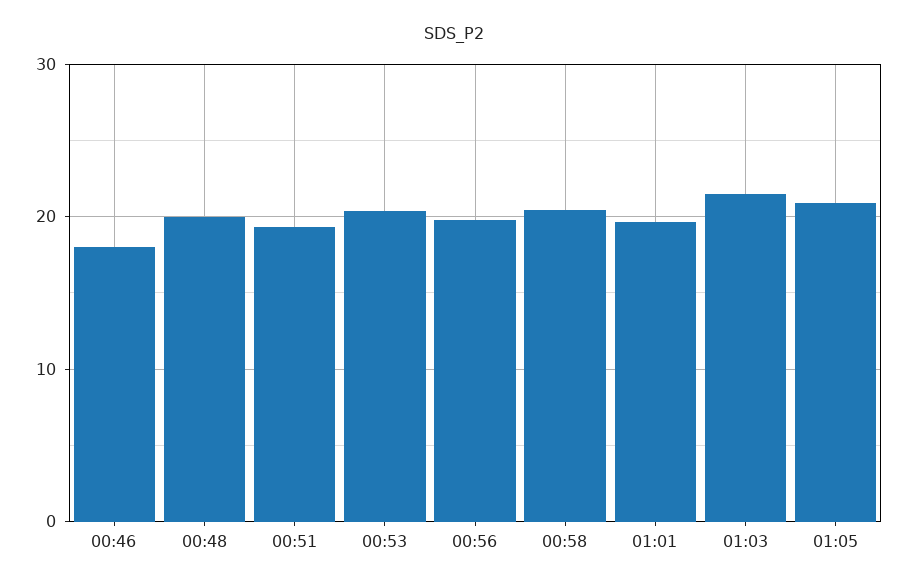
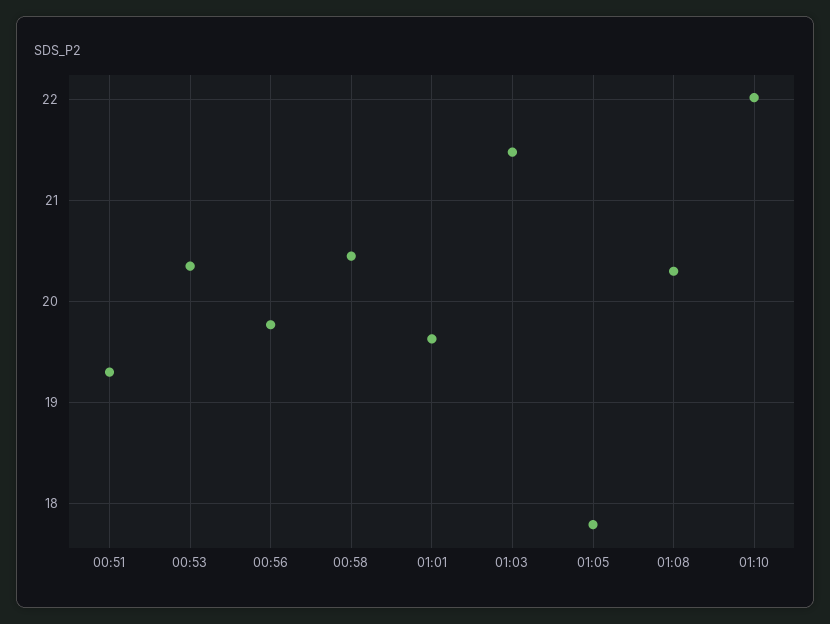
00:46: 18 -> none
00:48: 20 -> none
01:05: 21 -> 17.8
01:08: none -> 20.3
01:10: none -> 22

